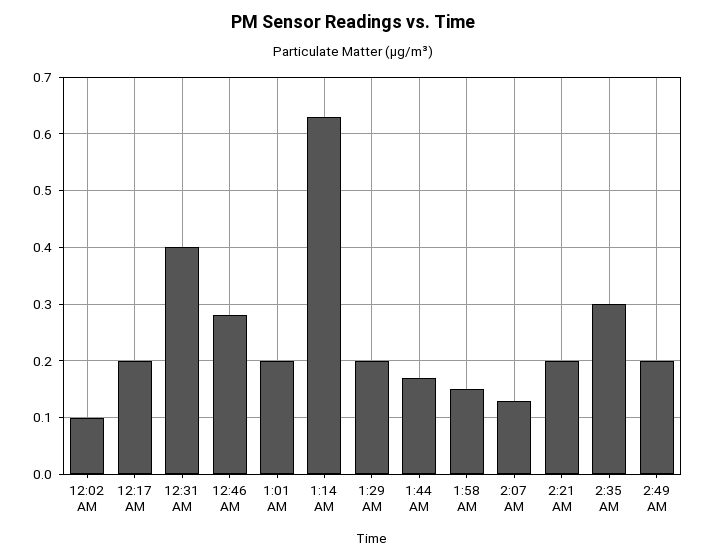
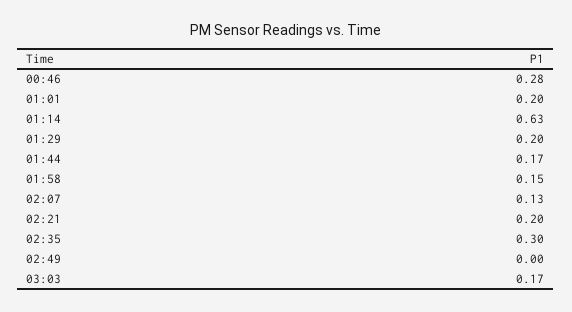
12:02 AM: 0.1 -> none
12:17 AM: 0.2 -> none
12:31 AM: 0.4 -> none
2:49 AM: 0.2 -> 0
03:03: none -> 0.17

